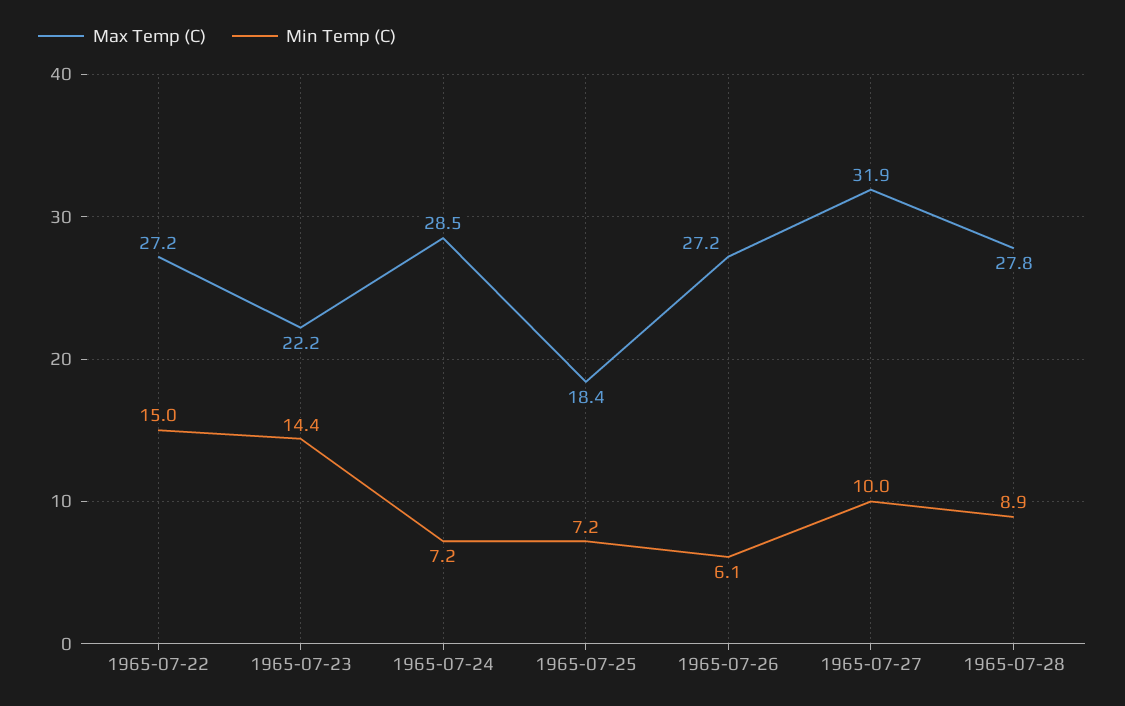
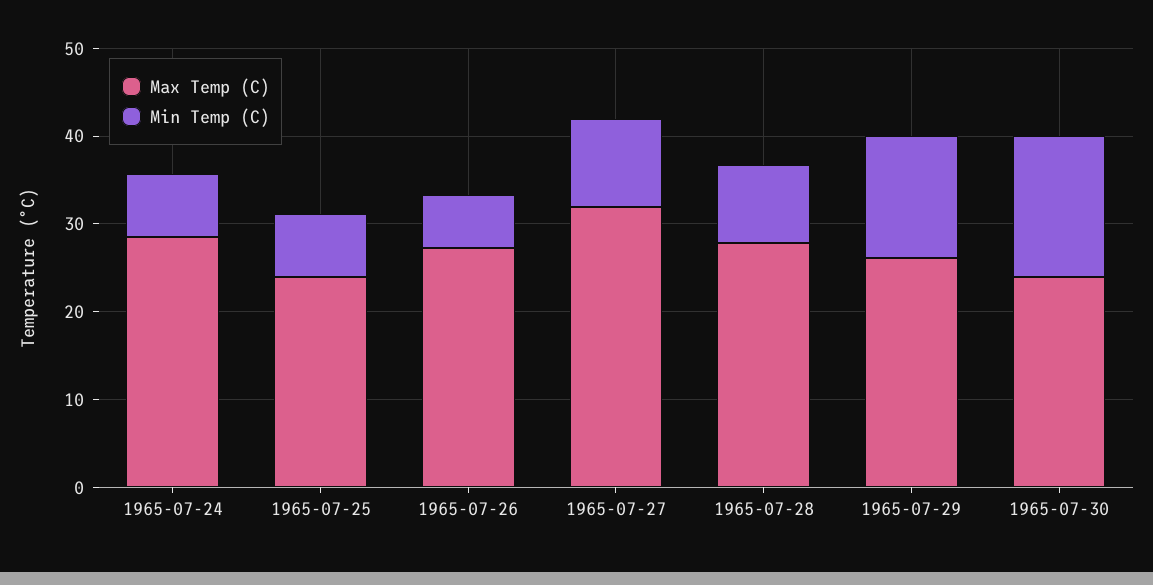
Max Temp (C), 1965-07-22: 27.2 -> none
Min Temp (C), 1965-07-22: 15 -> none
Max Temp (C), 1965-07-23: 22.2 -> none
Min Temp (C), 1965-07-23: 14.4 -> none
Max Temp (C), 1965-07-25: 18.4 -> 24
Max Temp (C), 1965-07-29: none -> 26
Min Temp (C), 1965-07-29: none -> 14
Max Temp (C), 1965-07-30: none -> 24
Min Temp (C), 1965-07-30: none -> 16

